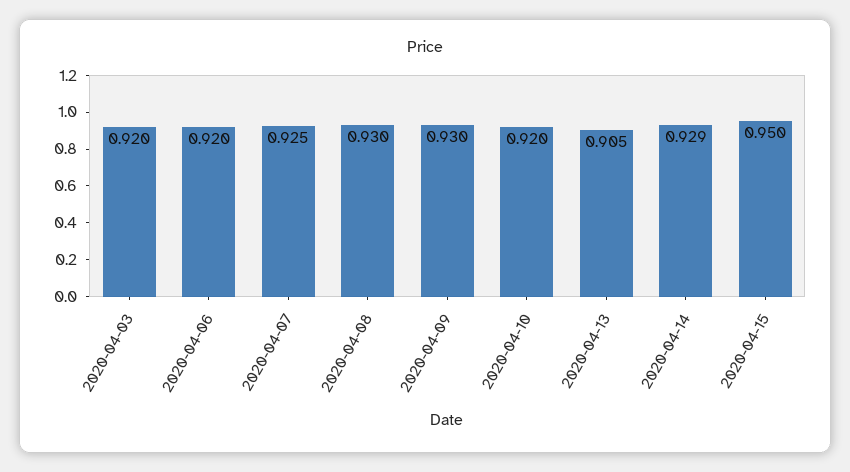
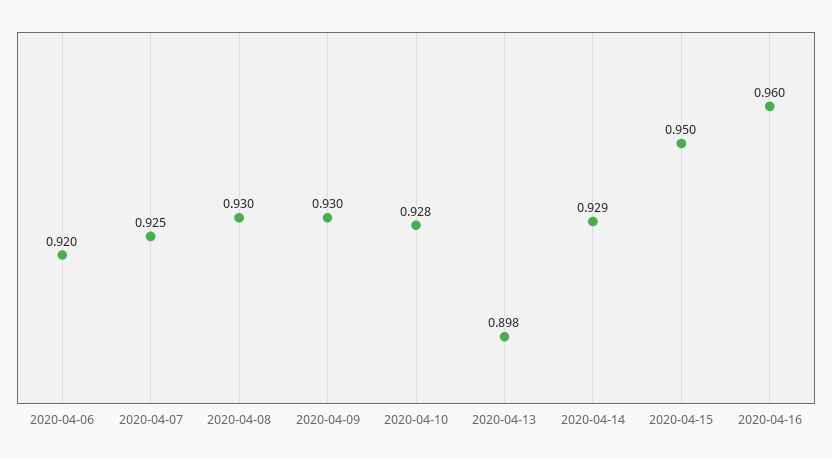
2020-04-03: 0.92 -> none
2020-04-10: 0.92 -> 0.928
2020-04-13: 0.905 -> 0.898
2020-04-16: none -> 0.96

